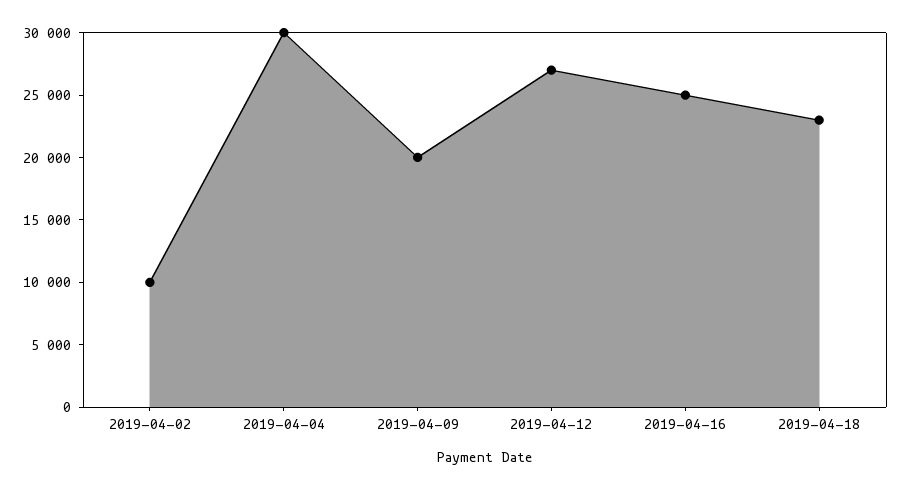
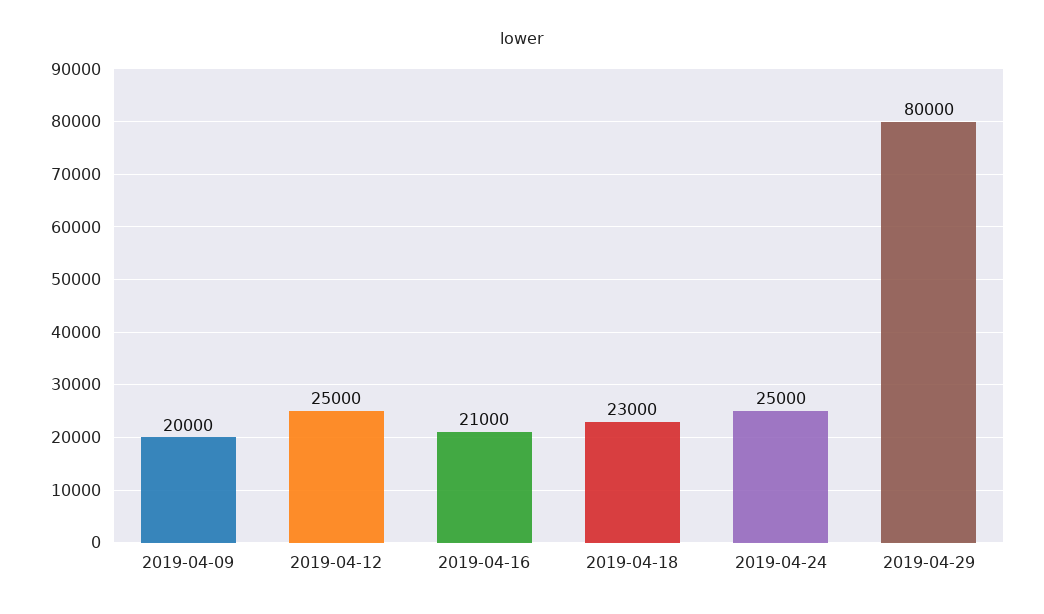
2019-04-02: 10000 -> none
2019-04-04: 30000 -> none
2019-04-12: 27000 -> 25000
2019-04-16: 25000 -> 21000
2019-04-24: none -> 25000
2019-04-29: none -> 80000

